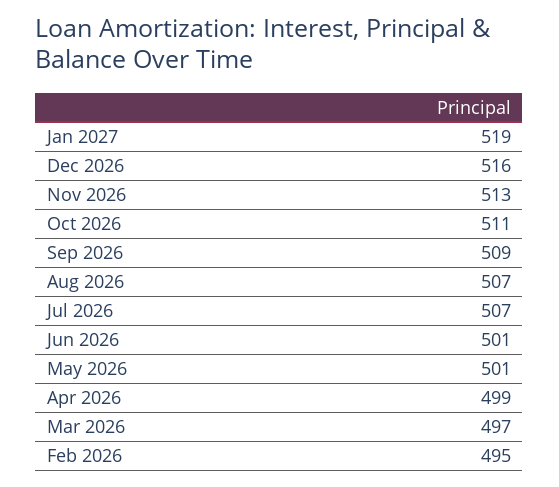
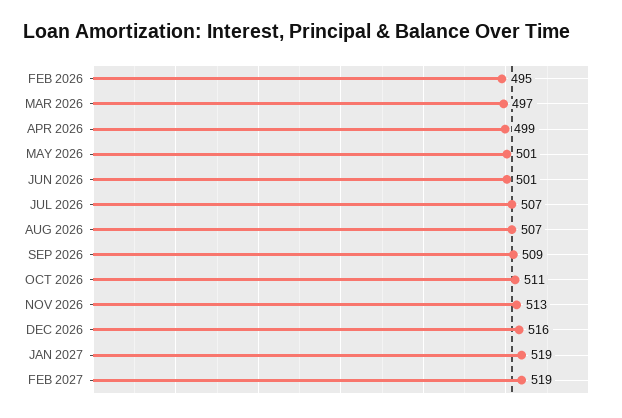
FEB 2027: none -> 519

